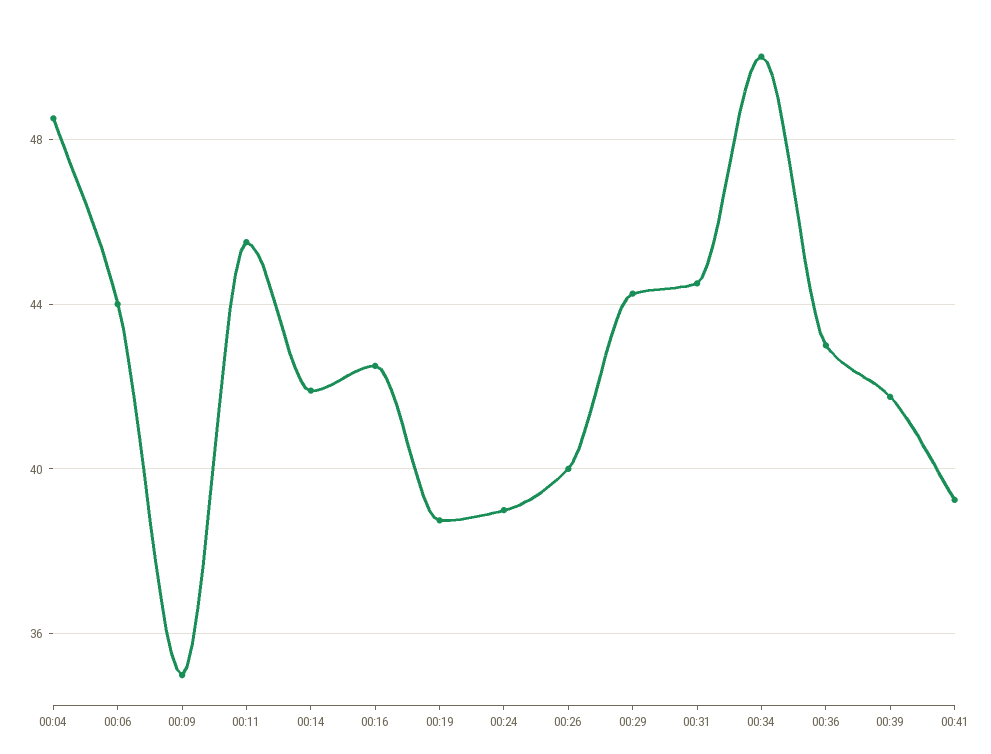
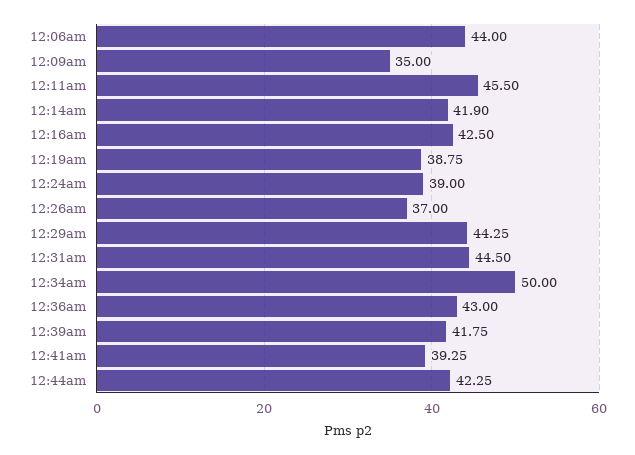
00:04: 48.5 -> none
00:26: 40 -> 37
12:44am: none -> 42.25

